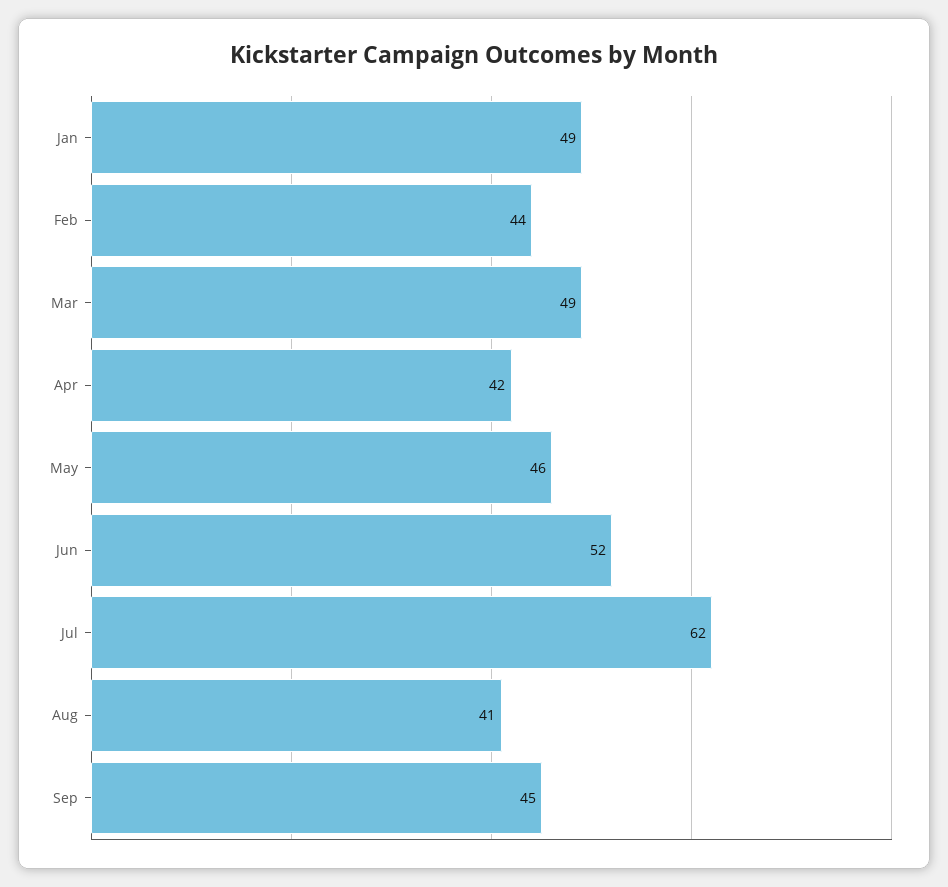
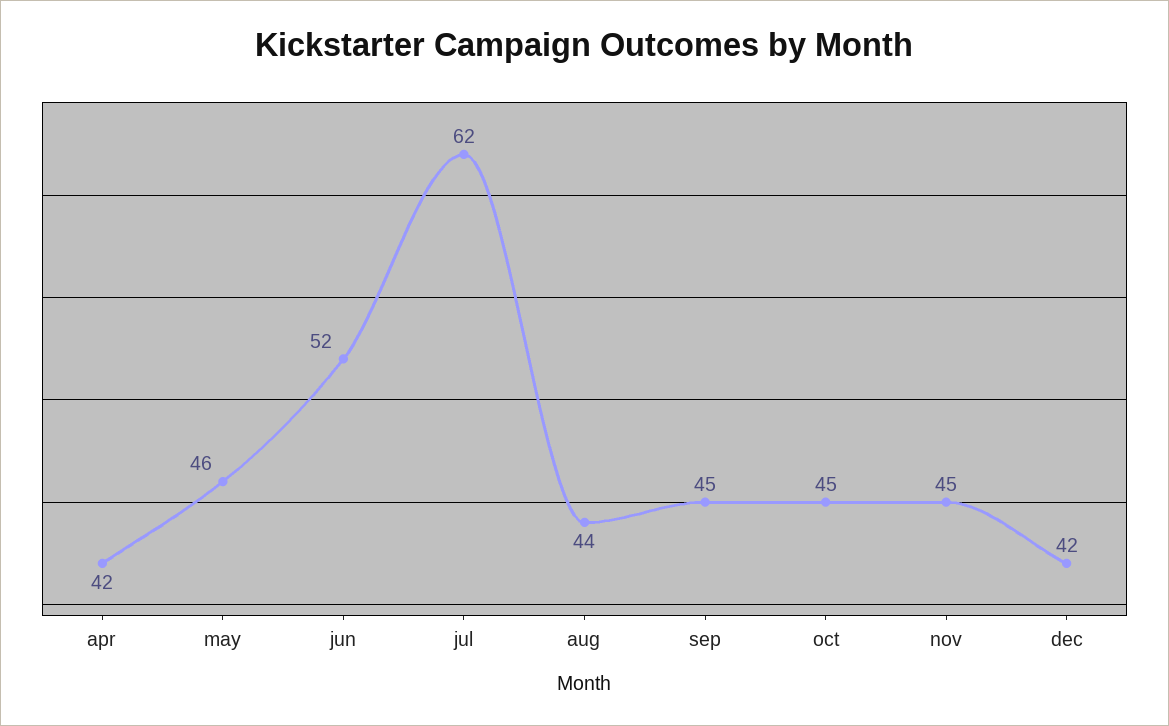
Jan: 49 -> none
Feb: 44 -> none
Mar: 49 -> none
Aug: 41 -> 44
oct: none -> 45
nov: none -> 45
dec: none -> 42

